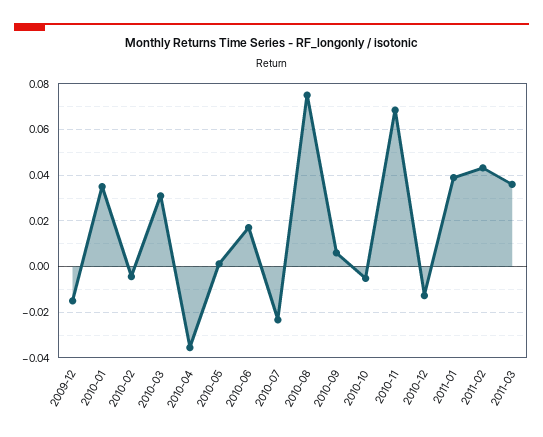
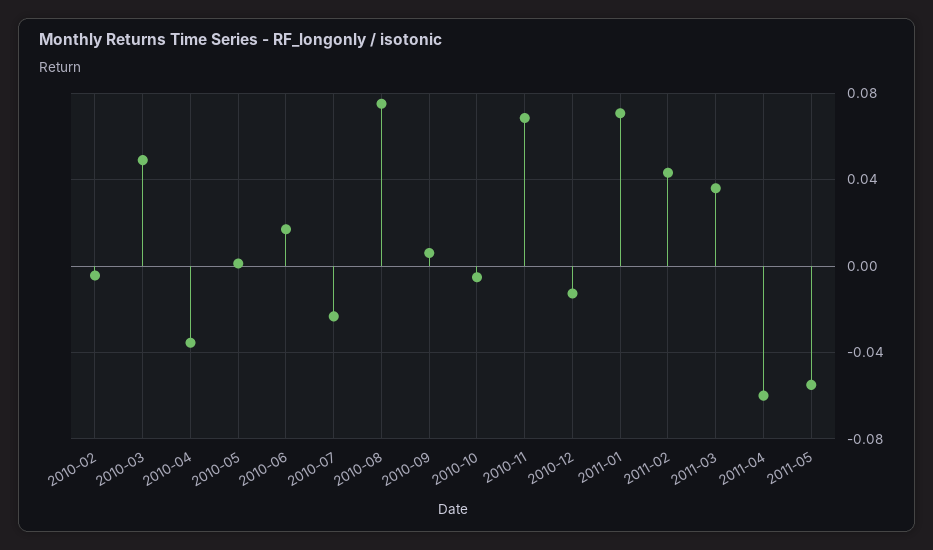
2009-12: -0.015 -> none
2010-01: 0.035 -> none
2010-03: 0.03 -> 0.05
2011-01: 0.04 -> 0.07
2011-04: none -> -0.06
2011-05: none -> -0.055

